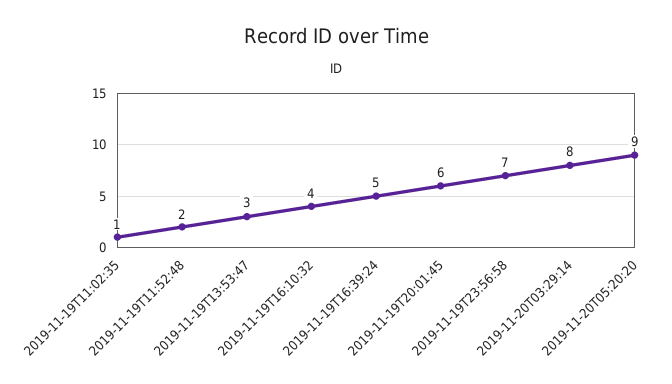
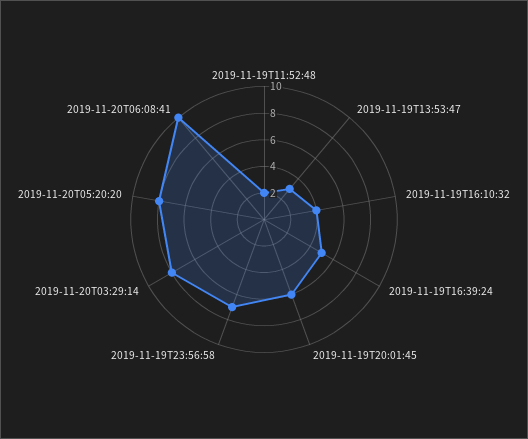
2019-11-19T11:02:35: 1 -> none
2019-11-20T05:20:20: 9 -> 8
2019-11-20T06:08:41: none -> 10

